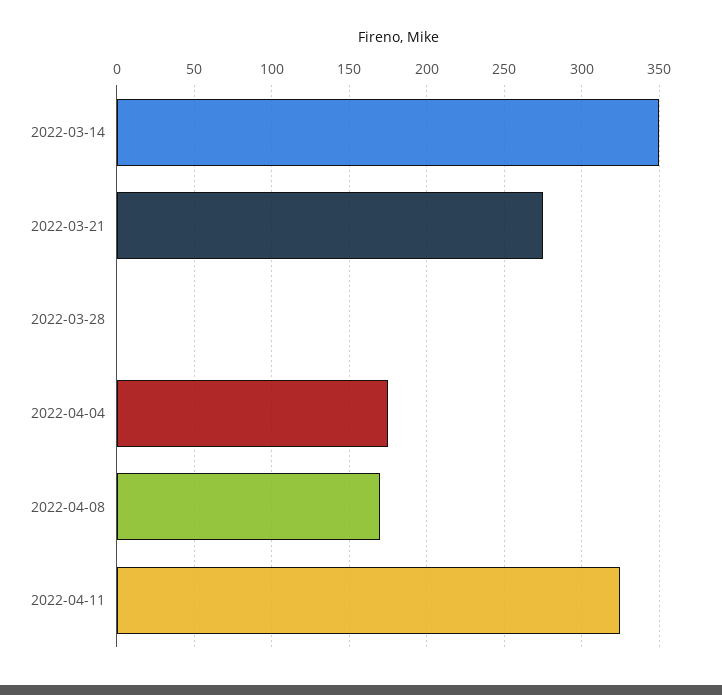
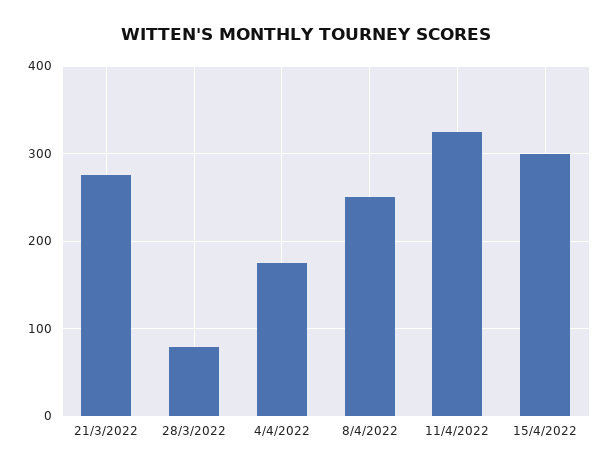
2022-03-14: 350 -> none
2022-03-28: 0 -> 80
2022-04-08: 170 -> 250
15/4/2022: none -> 300

